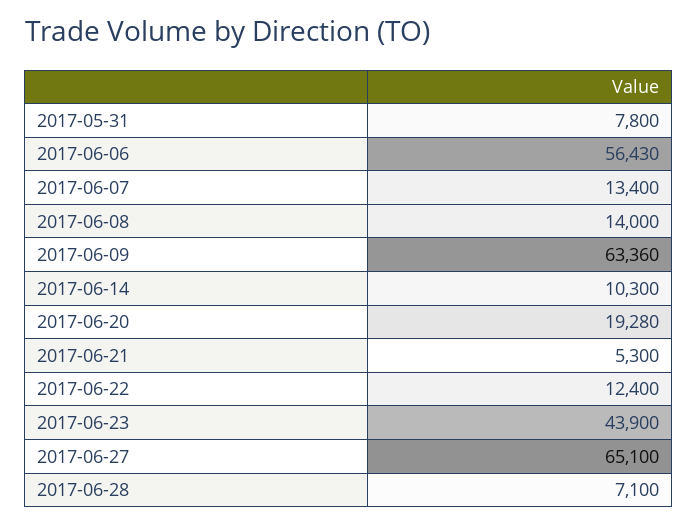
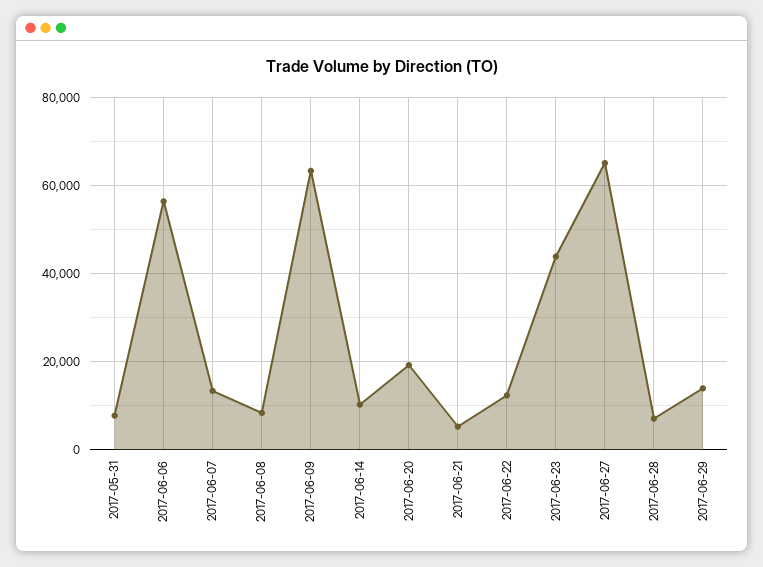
2017-06-08: 14000 -> 8000
2017-06-29: none -> 14000

